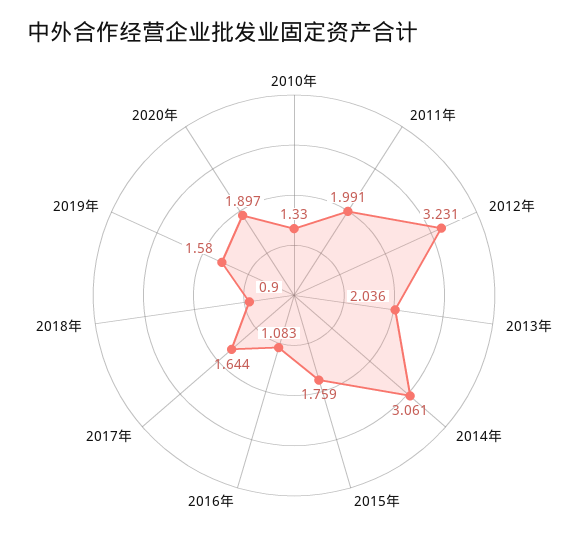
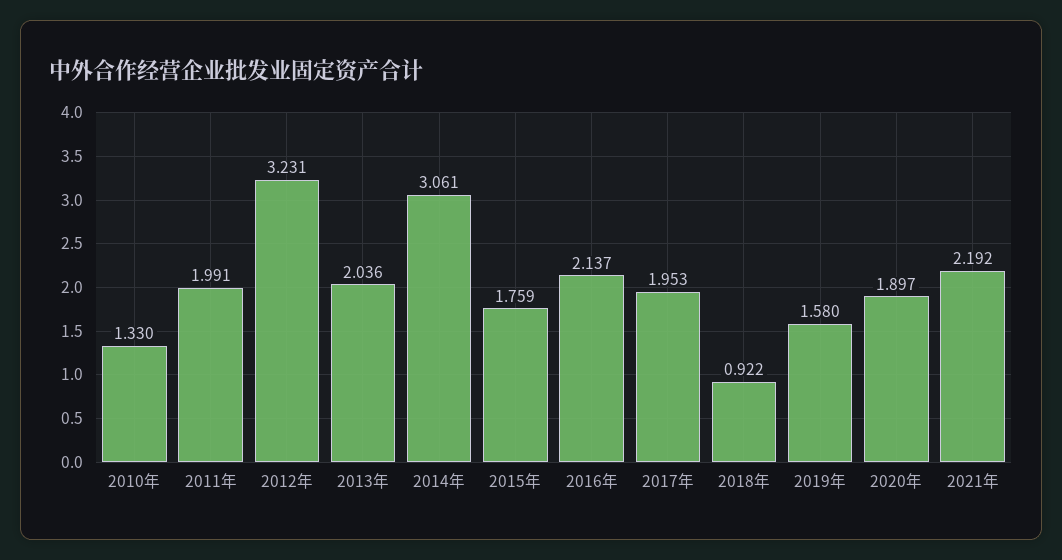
2016年: 1.083 -> 2.137
2017年: 1.644 -> 1.953
2018年: 0.9 -> 0.922
2021年: none -> 2.192

